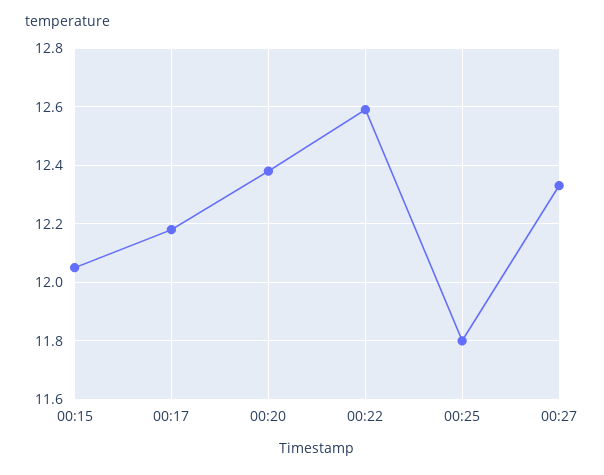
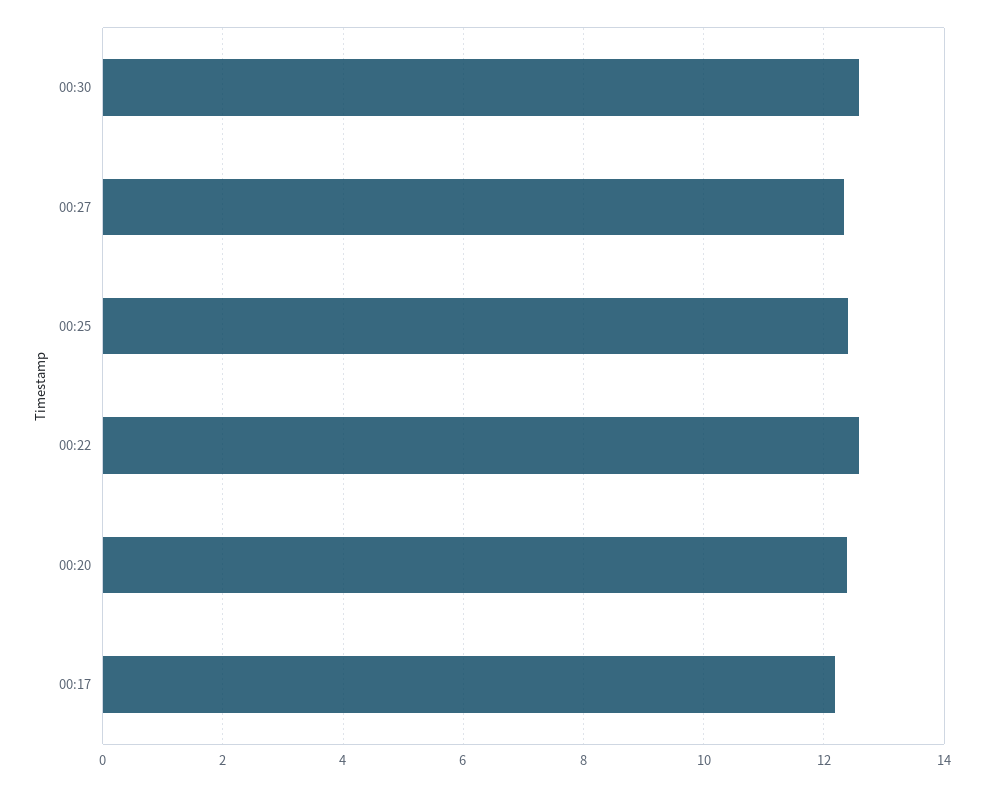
00:15: 12.05 -> none
00:25: 11.8 -> 12.4
00:30: none -> 12.6

